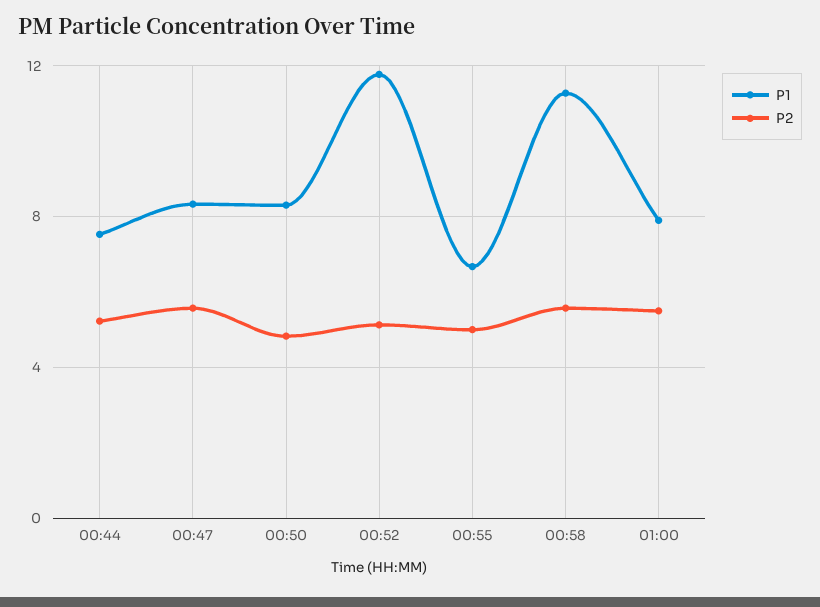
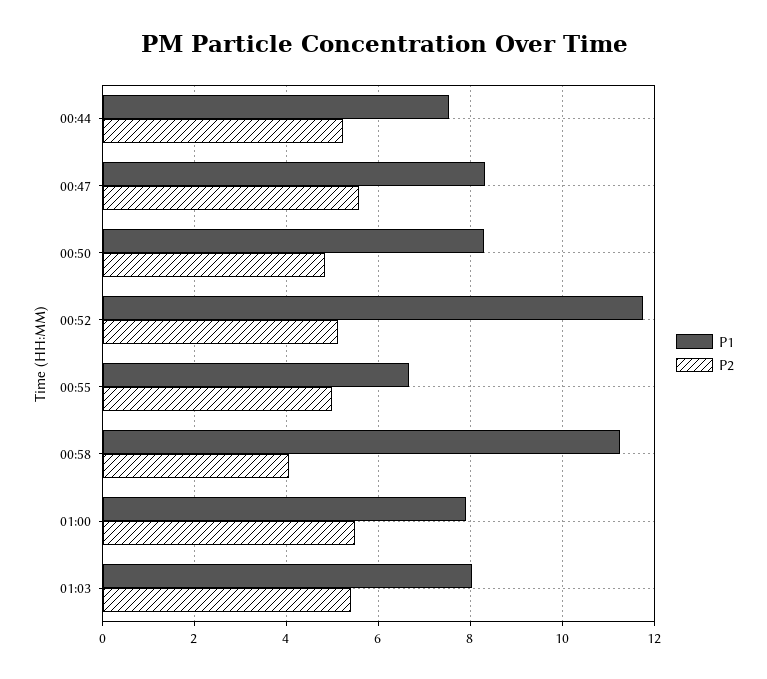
P2, 00:58: 5.5 -> 4
P1, 01:03: none -> 8
P2, 01:03: none -> 5.4

